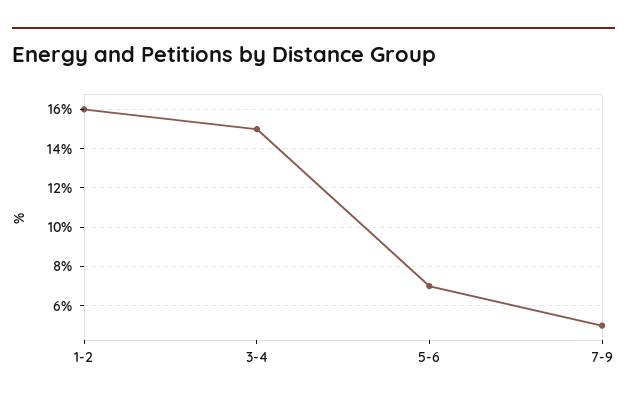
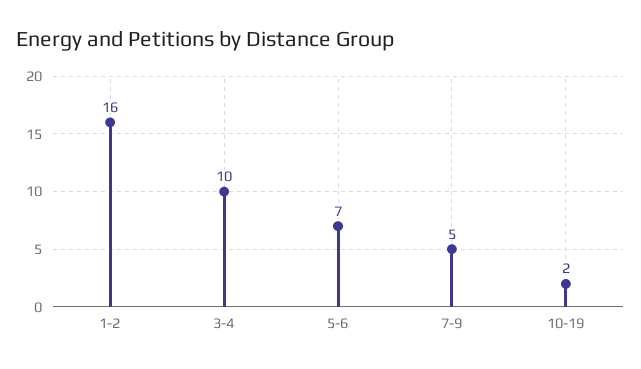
3-4: 15 -> 10
10-19: none -> 2

